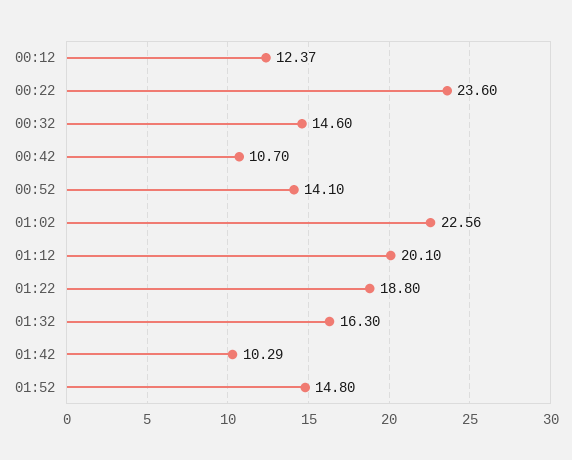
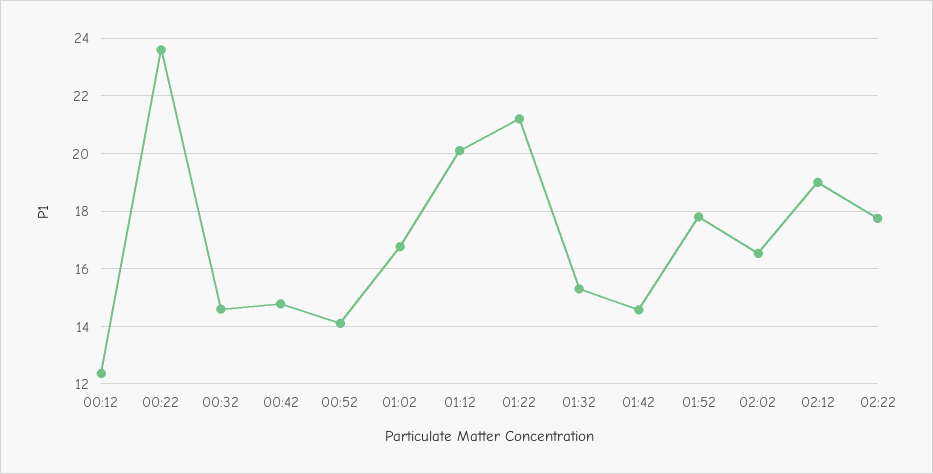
00:42: 10.7 -> 14.75
01:02: 22.56 -> 16.75
01:22: 18.8 -> 21.25
01:32: 16.3 -> 15.25
01:42: 10.29 -> 14.5
01:52: 14.8 -> 17.75
02:02: none -> 16.5
02:12: none -> 19
02:22: none -> 17.75

